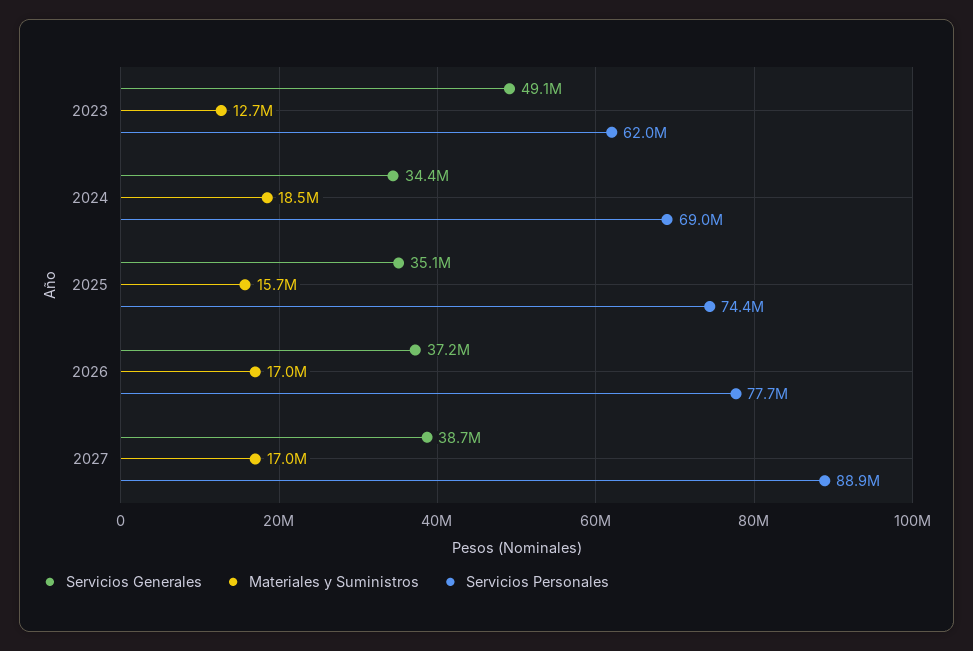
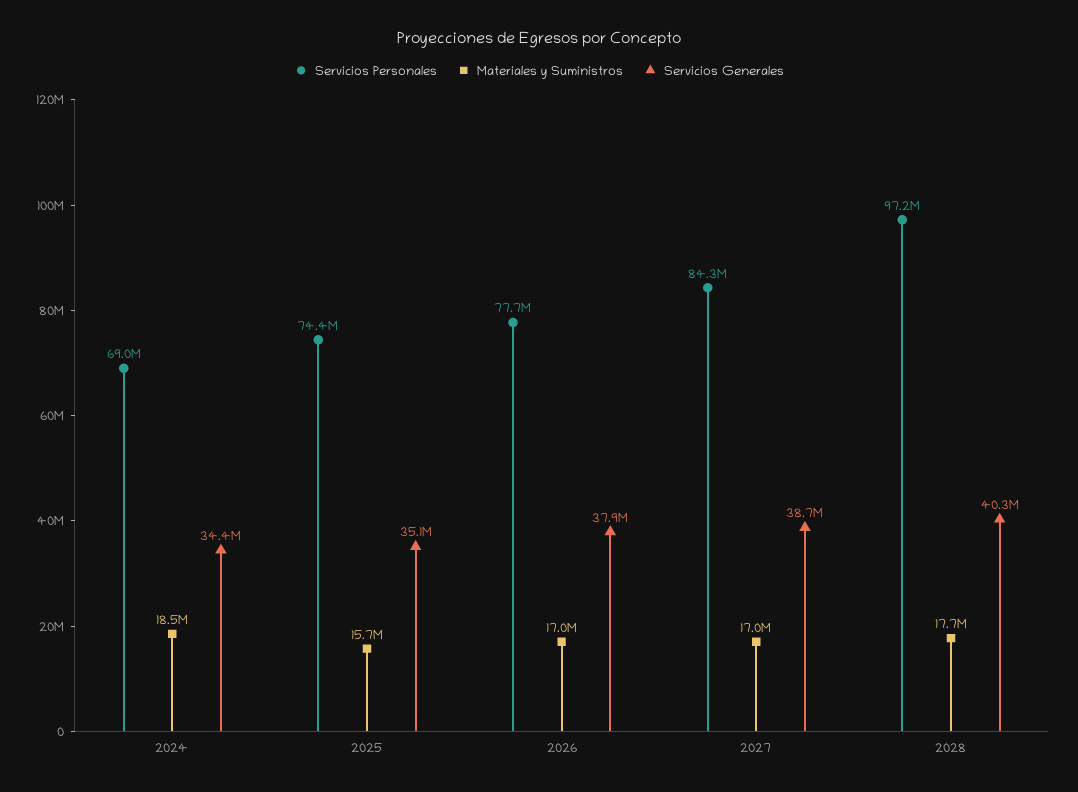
Servicios Generales, 2023: 49100000 -> none
Materiales y Suministros, 2023: 12700000 -> none
Servicios Personales, 2023: 62000000 -> none
Servicios Generales, 2026: 37200000 -> 37900000
Servicios Personales, 2027: 88900000 -> 84300000
Servicios Personales, 2028: none -> 97200000
Materiales y Suministros, 2028: none -> 17700000
Servicios Generales, 2028: none -> 40300000

